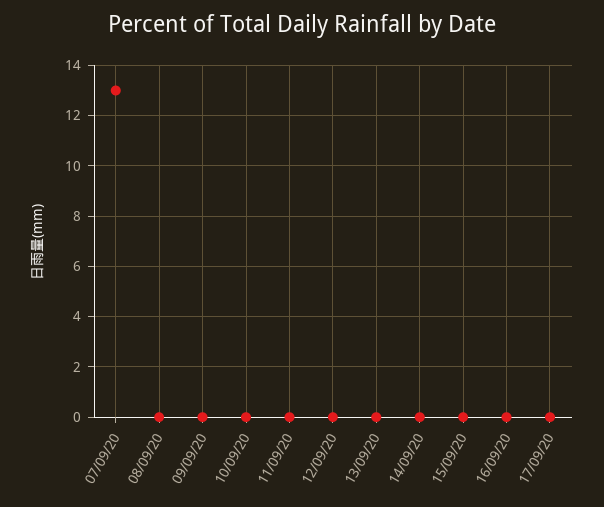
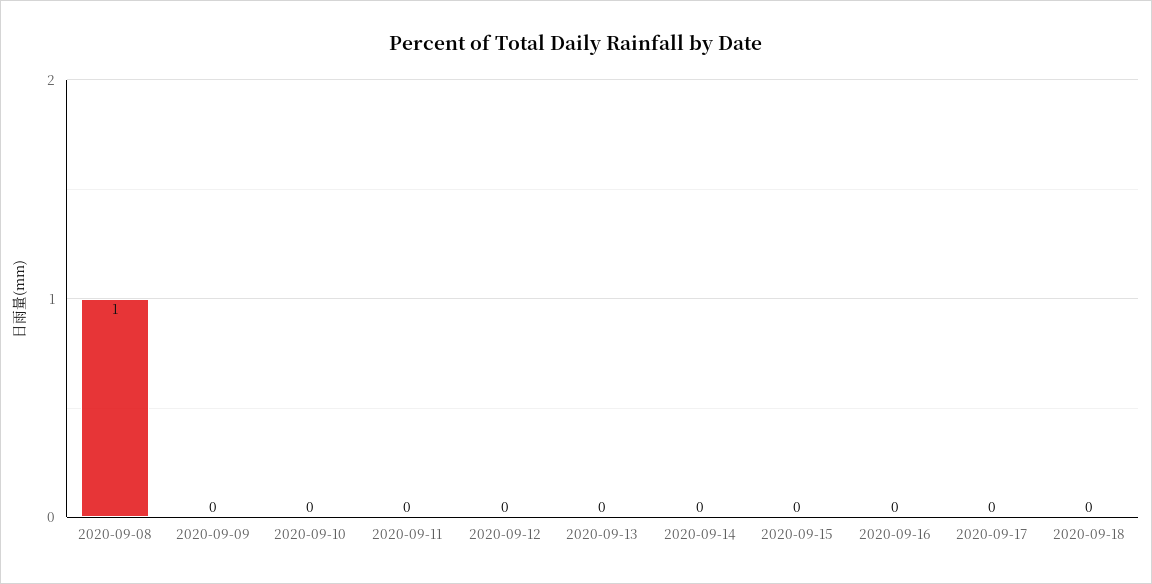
07/09/20: 13 -> none
08/09/20: 0 -> 1
2020-09-18: none -> 0

